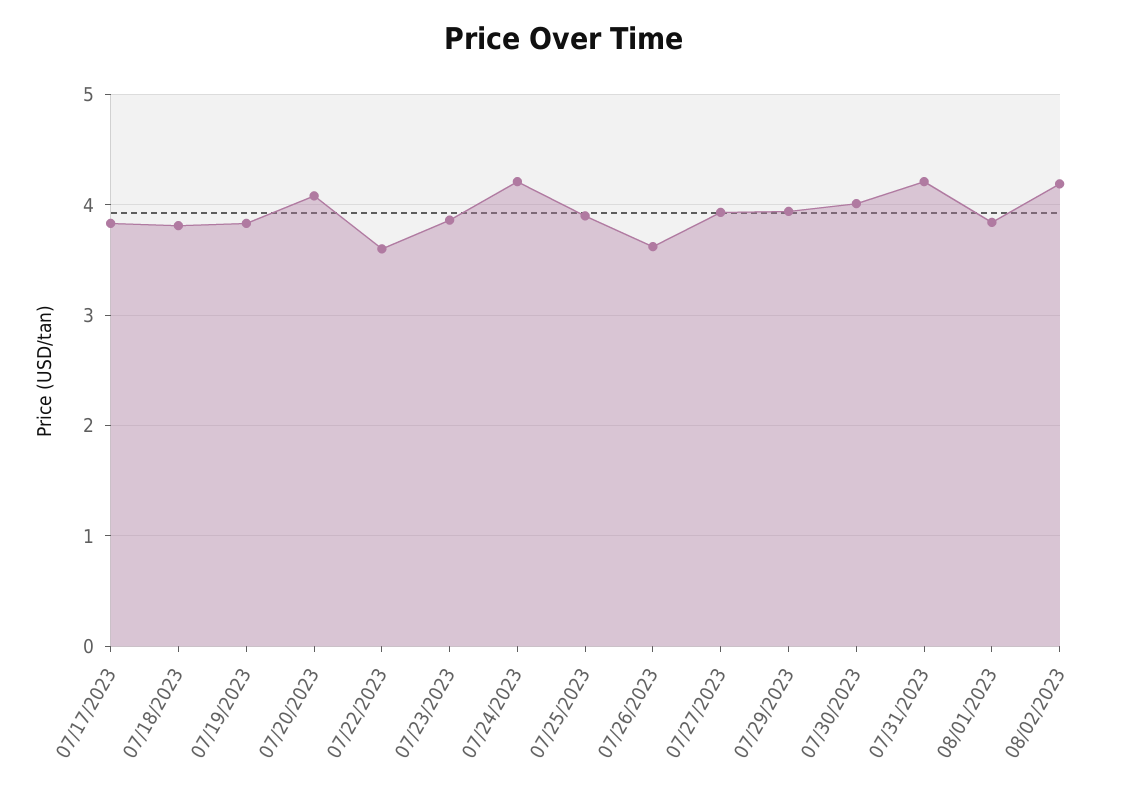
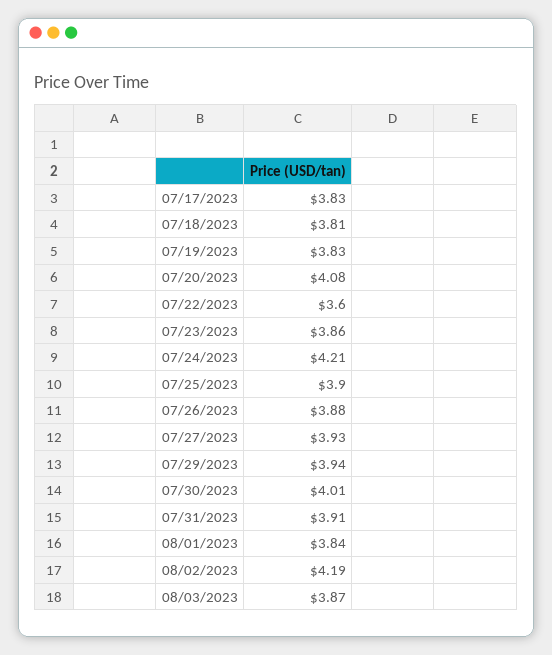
07/26/2023: 3.6 -> 3.88
07/31/2023: 4.2 -> 3.91
08/03/2023: none -> 3.87

